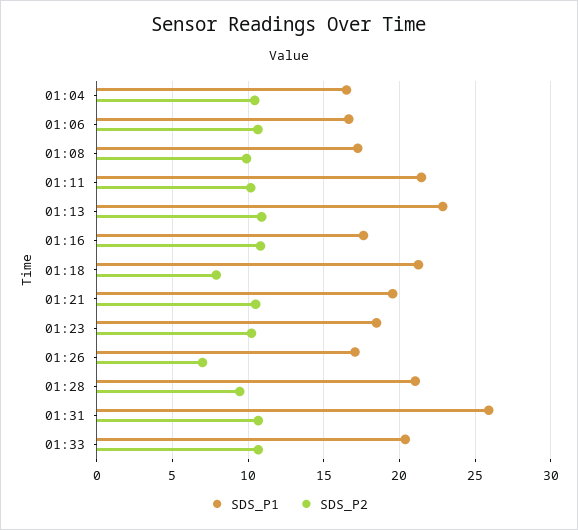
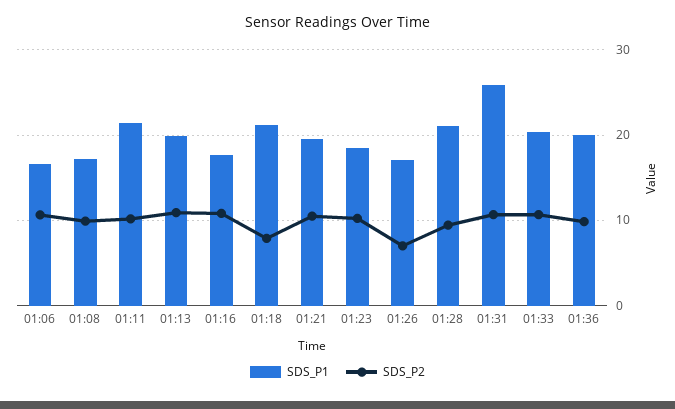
SDS_P1, 01:04: 16.5 -> none
SDS_P2, 01:04: 10.5 -> none
SDS_P1, 01:13: 23 -> 20
SDS_P1, 01:36: none -> 20
SDS_P2, 01:36: none -> 10

